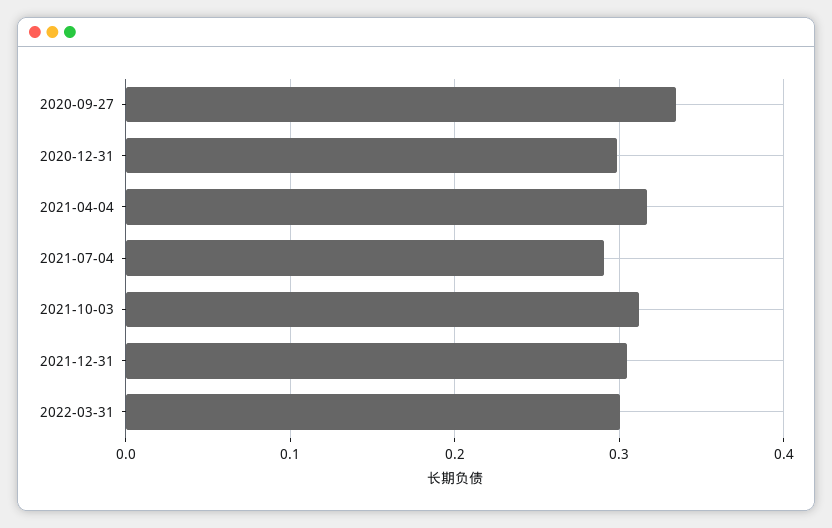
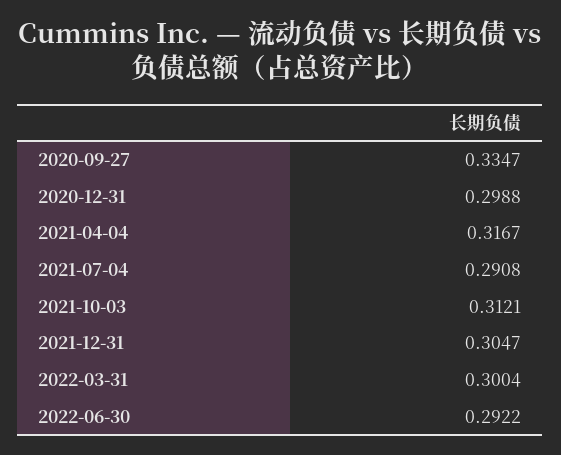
2022-06-30: none -> 0.2922

